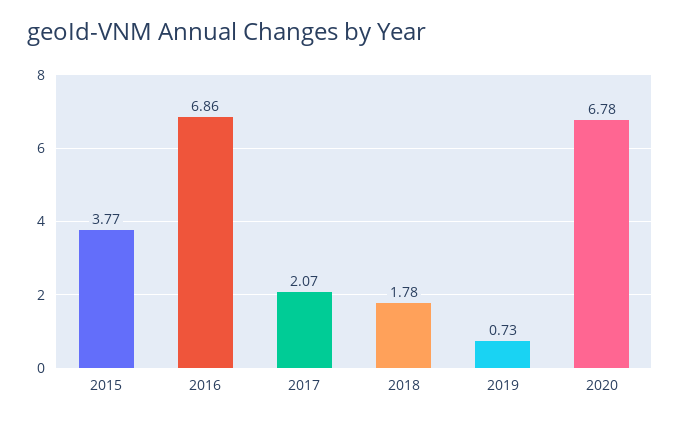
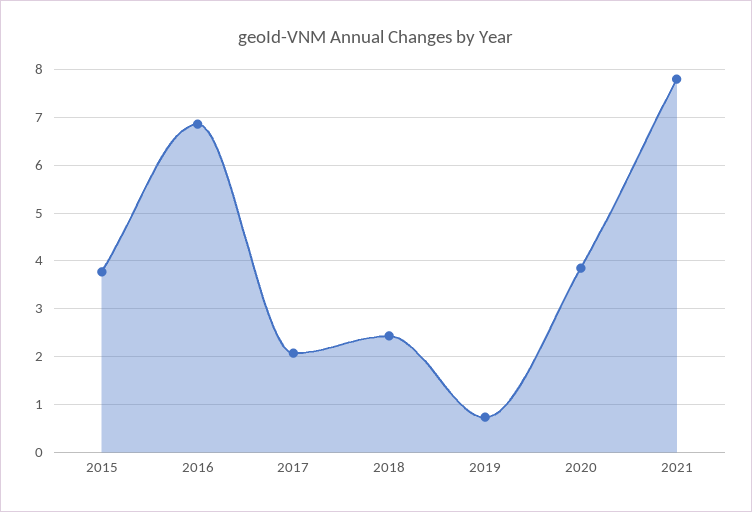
2018: 1.78 -> 2.4
2020: 6.78 -> 3.8
2021: none -> 7.8

